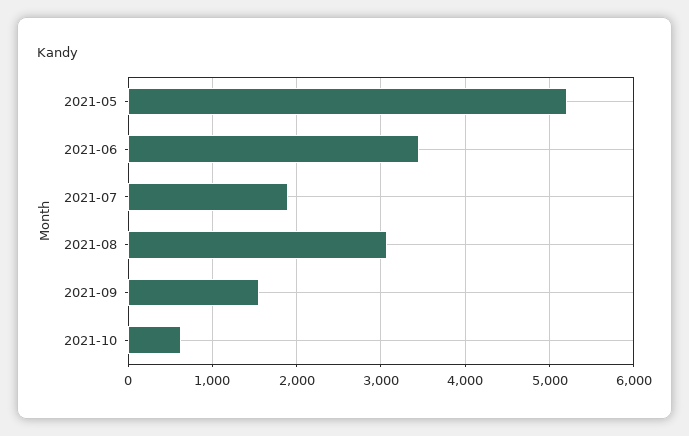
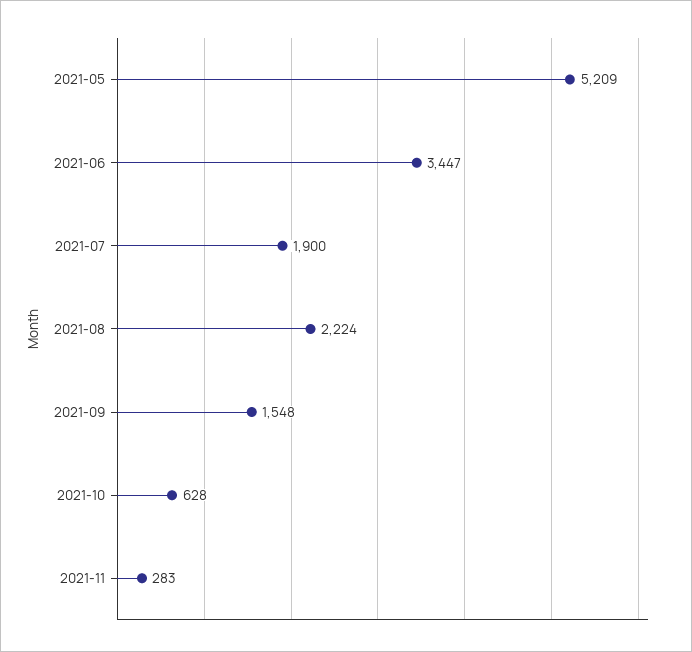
2021-08: 3100 -> 2224
2021-11: none -> 283

